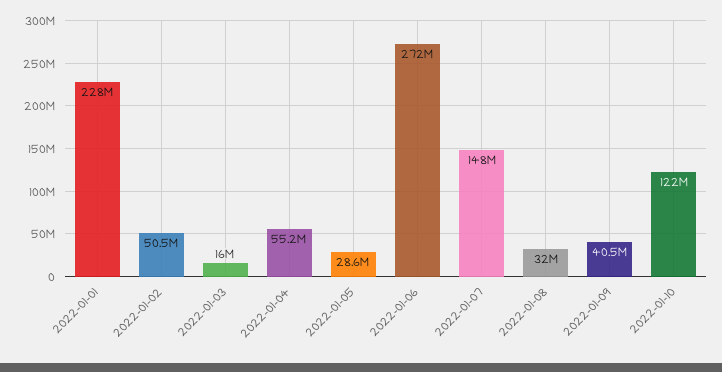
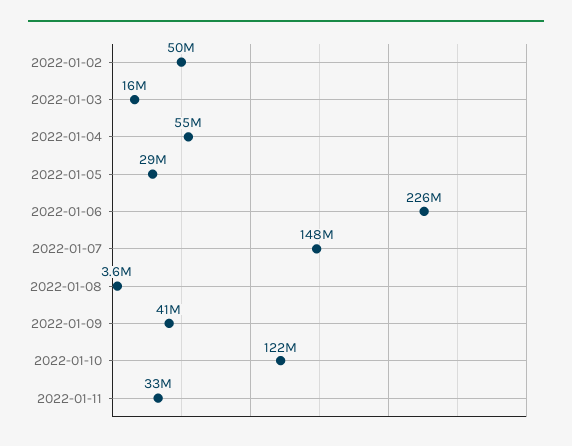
2022-01-01: 228000000 -> none
2022-01-06: 272000000 -> 226000000
2022-01-08: 32000000 -> 3600000
2022-01-11: none -> 33000000

